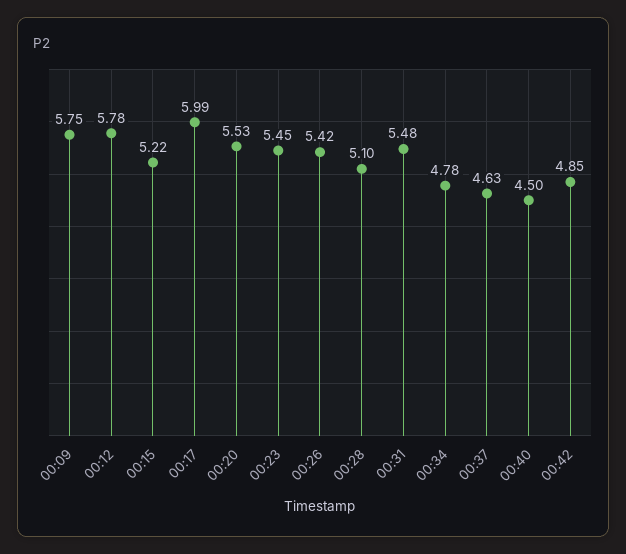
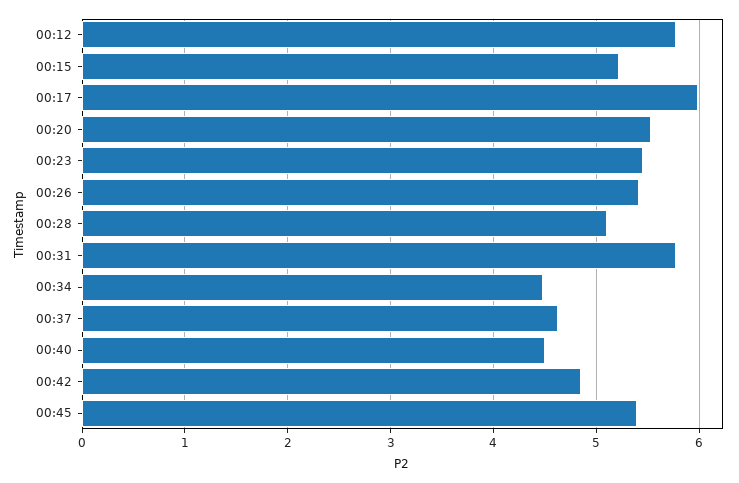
00:09: 5.75 -> none
00:31: 5.48 -> 5.8
00:34: 4.78 -> 4.5
00:45: none -> 5.4

